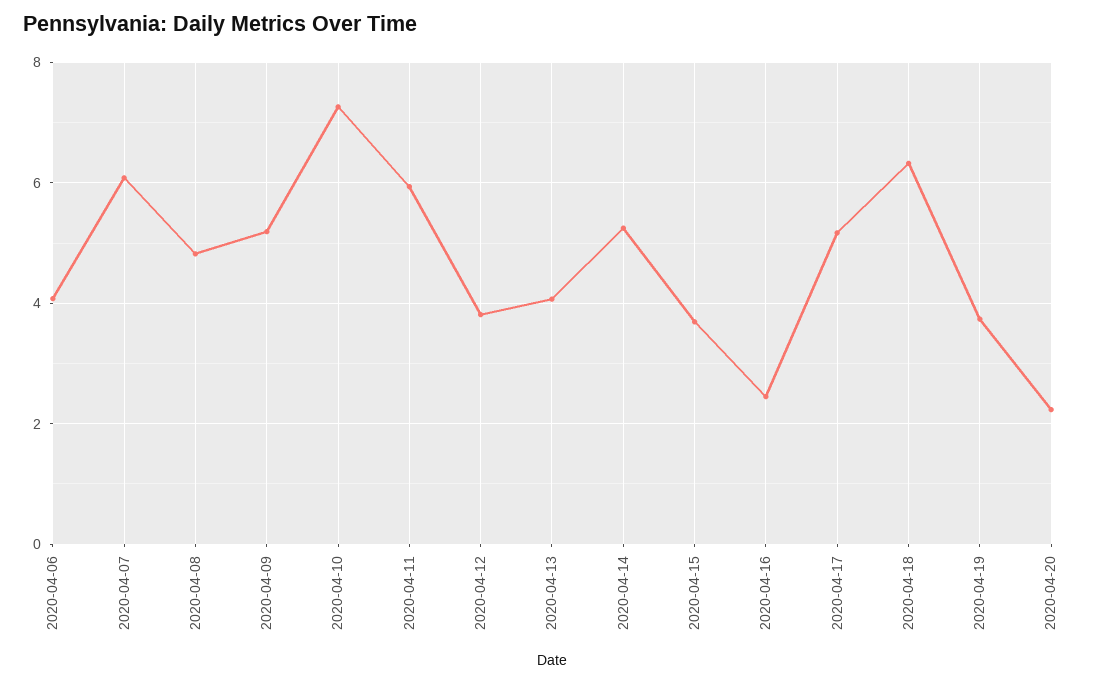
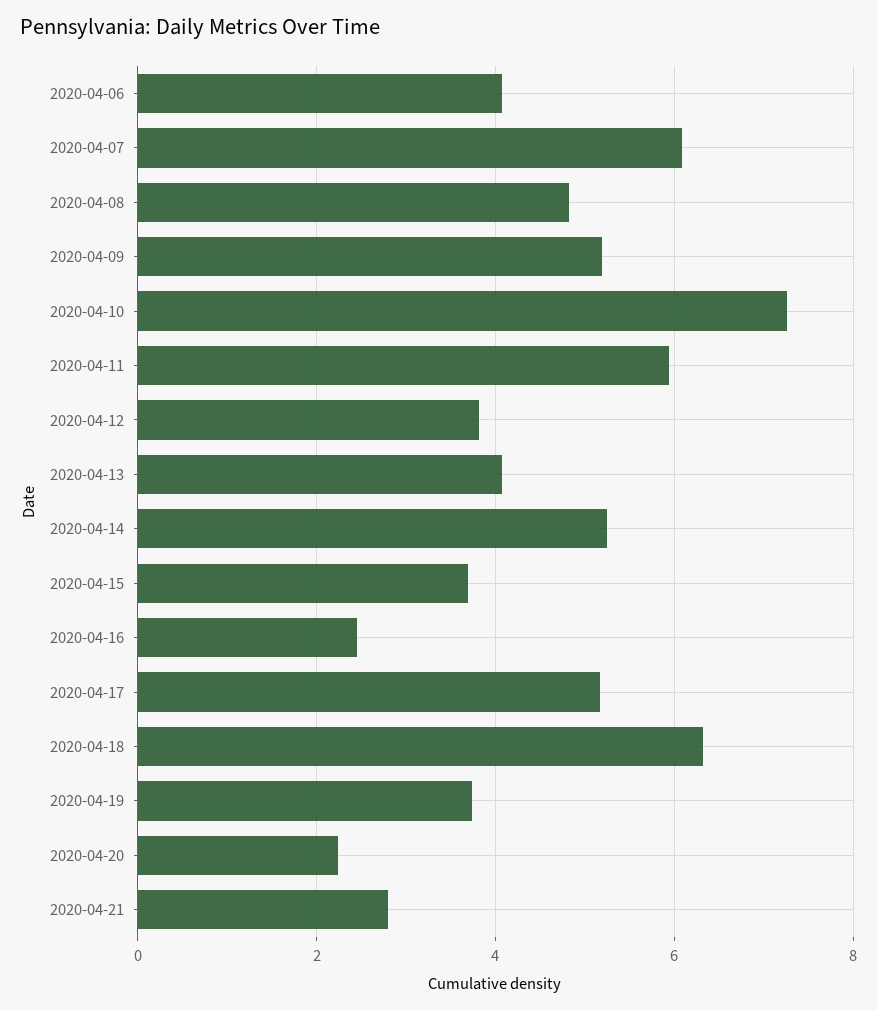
2020-04-21: none -> 2.8

